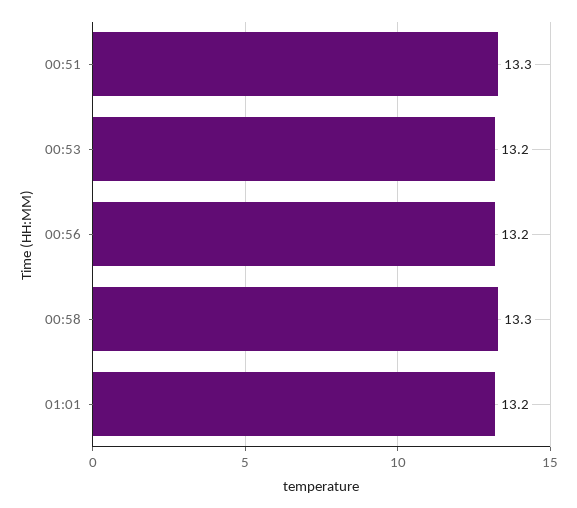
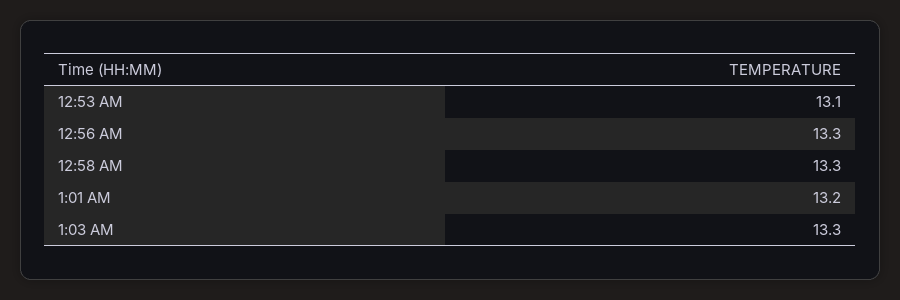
00:51: 13.3 -> none
00:53: 13.2 -> 13.1
00:56: 13.2 -> 13.3
1:03 AM: none -> 13.3

